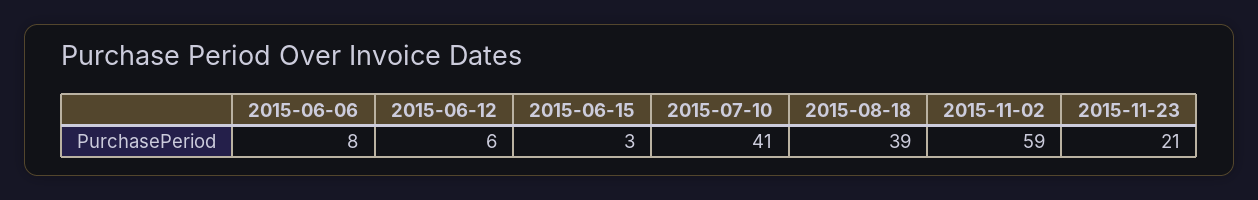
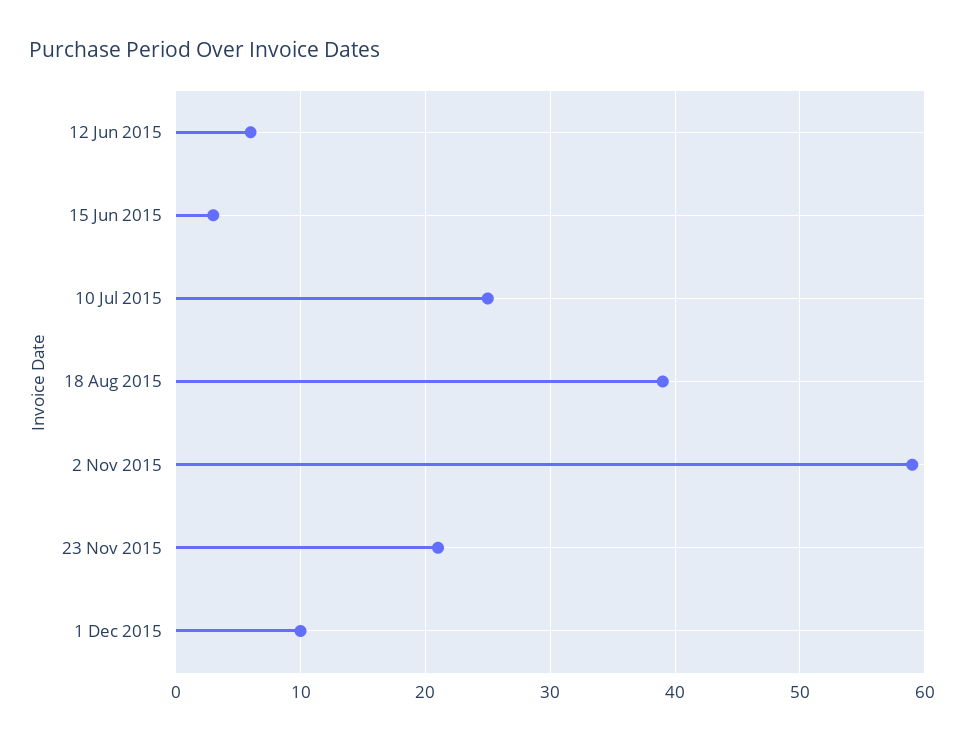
2015-06-06: 8 -> none
2015-07-10: 41 -> 25
1 Dec 2015: none -> 10

